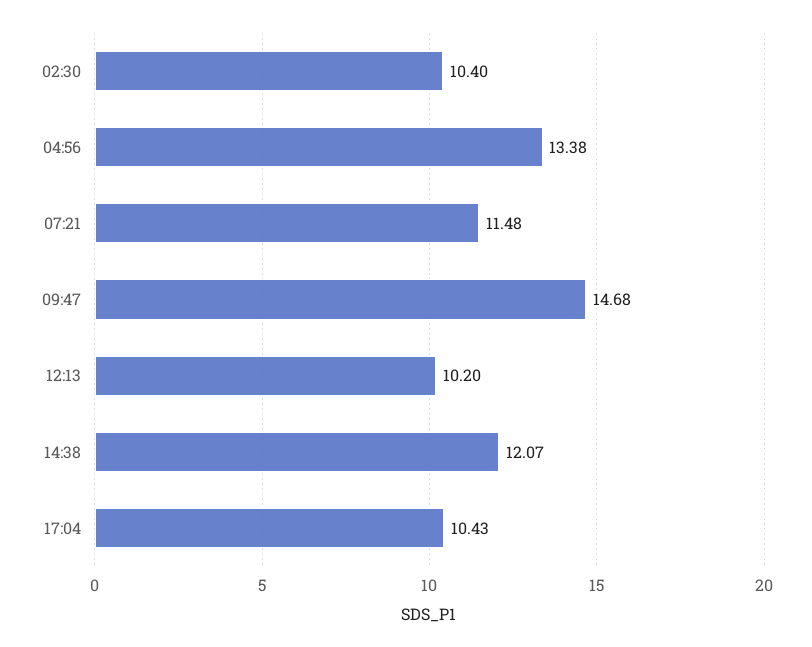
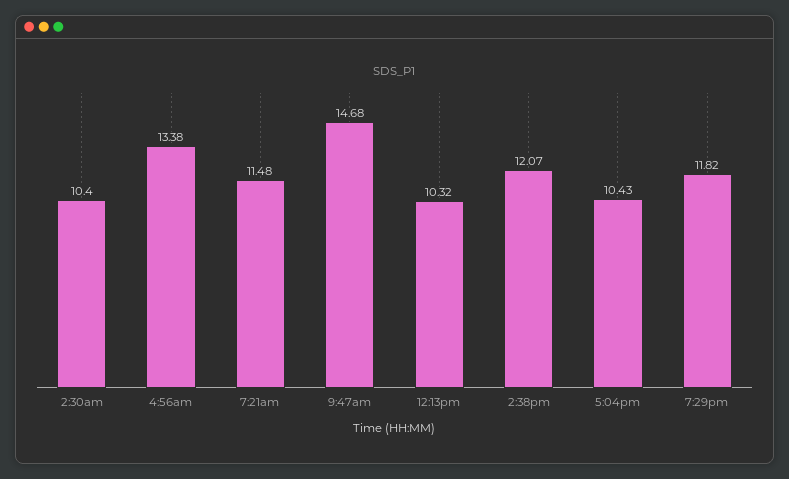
12:13: 10.2 -> 10.32
7:29pm: none -> 11.82

